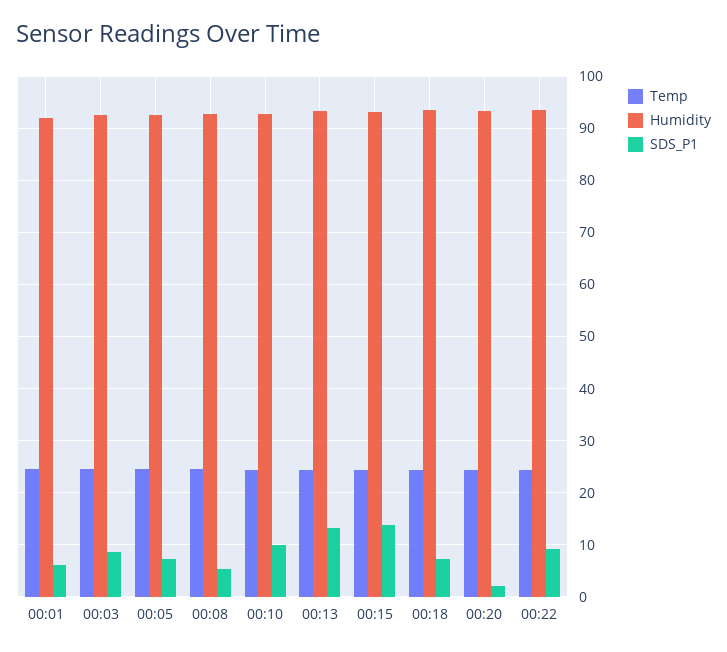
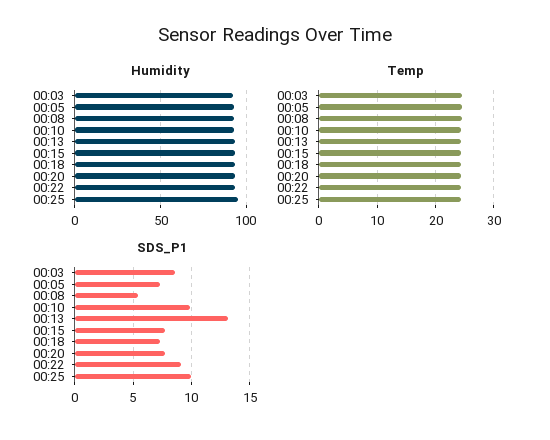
Temp, 00:01: 24 -> none
Humidity, 00:01: 92 -> none
SDS_P1, 00:01: 6 -> none
SDS_P1, 00:15: 14 -> 8
SDS_P1, 00:20: 2 -> 8
Humidity, 00:25: none -> 95
Temp, 00:25: none -> 24
SDS_P1, 00:25: none -> 10

